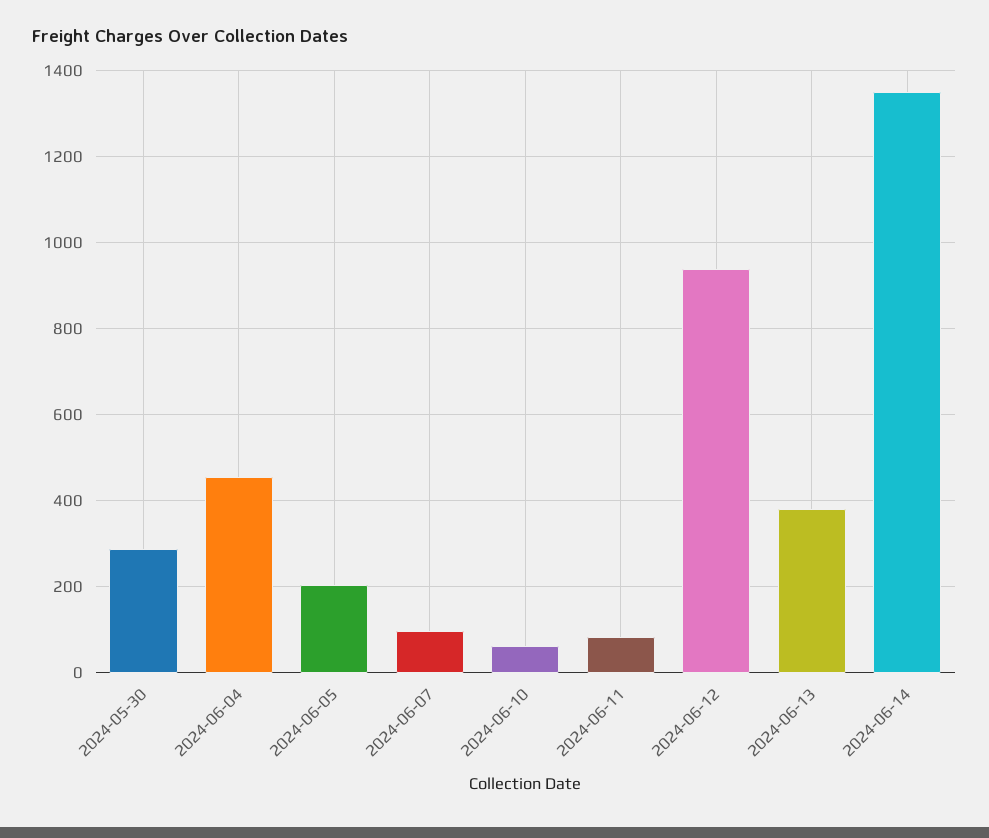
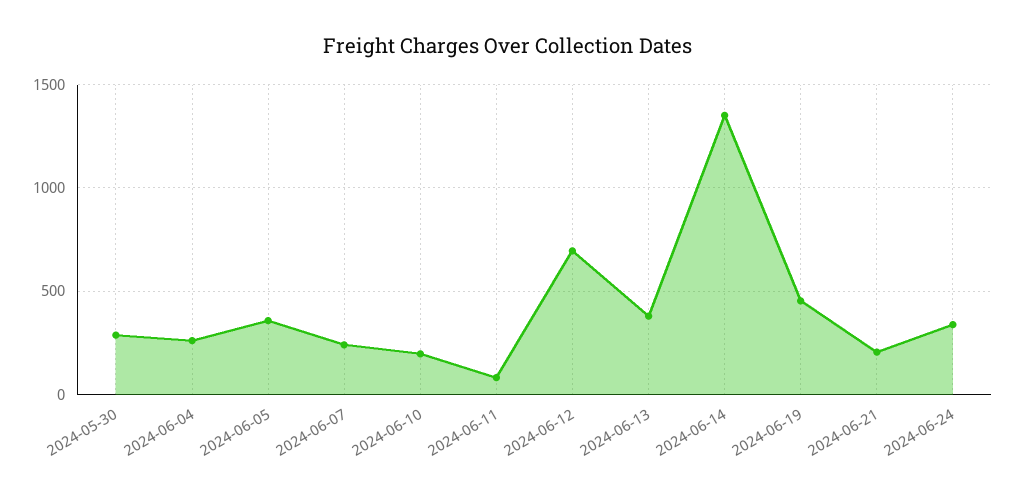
2024-06-04: 460 -> 250
2024-06-05: 200 -> 350
2024-06-07: 100 -> 250
2024-06-10: 60 -> 200
2024-06-12: 940 -> 700
2024-06-19: none -> 450
2024-06-21: none -> 200
2024-06-24: none -> 350

